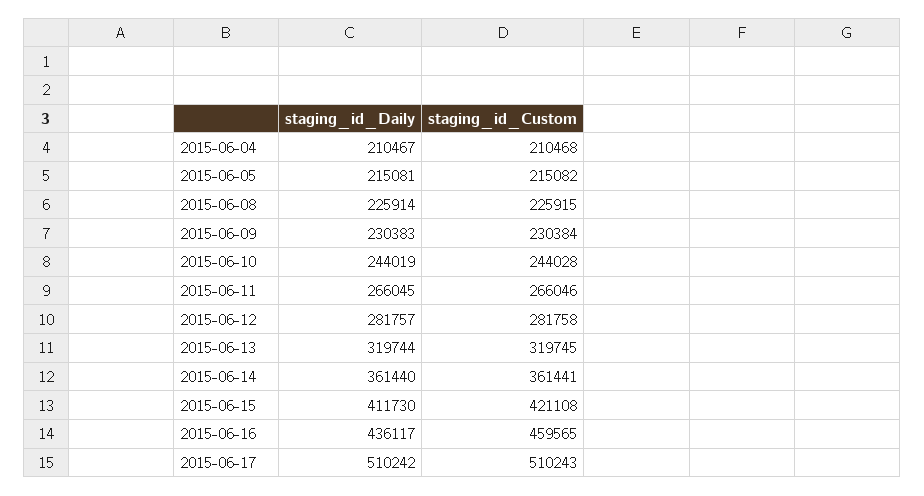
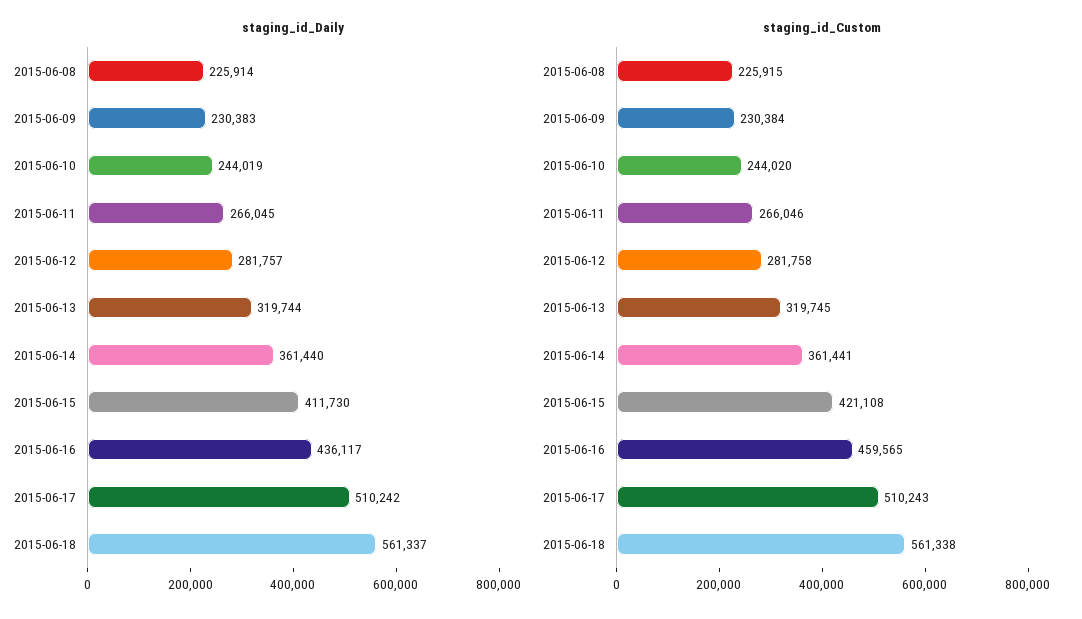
staging_id_Daily, 2015-06-04: 210467 -> none
staging_id_Custom, 2015-06-04: 210468 -> none
staging_id_Daily, 2015-06-05: 215081 -> none
staging_id_Custom, 2015-06-05: 215082 -> none
staging_id_Custom, 2015-06-10: 244028 -> 244020
staging_id_Daily, 2015-06-18: none -> 561337
staging_id_Custom, 2015-06-18: none -> 561338

